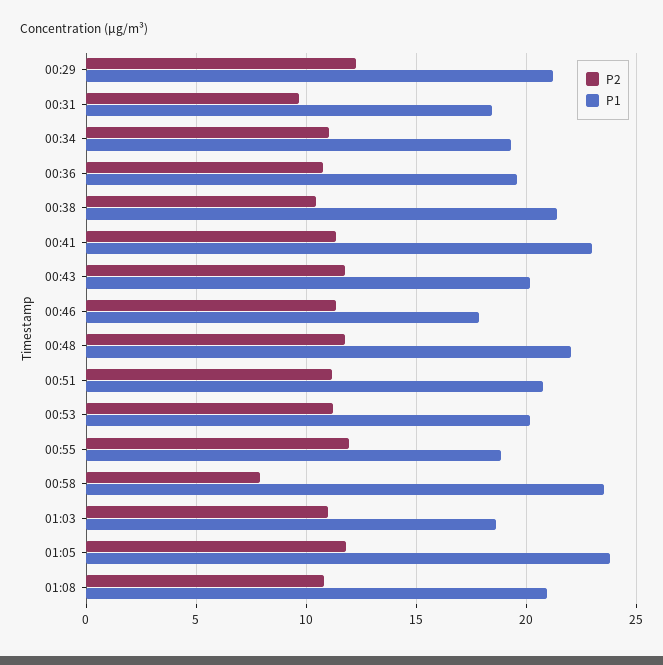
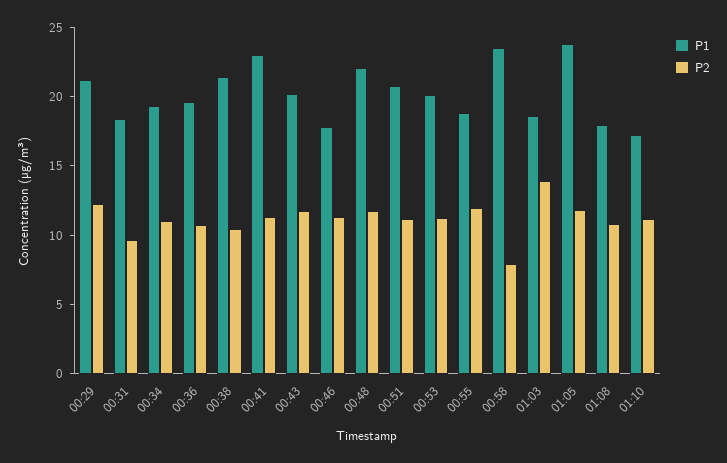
P2, 01:03: 11 -> 14
P1, 01:08: 21 -> 18
P1, 01:10: none -> 17
P2, 01:10: none -> 11

